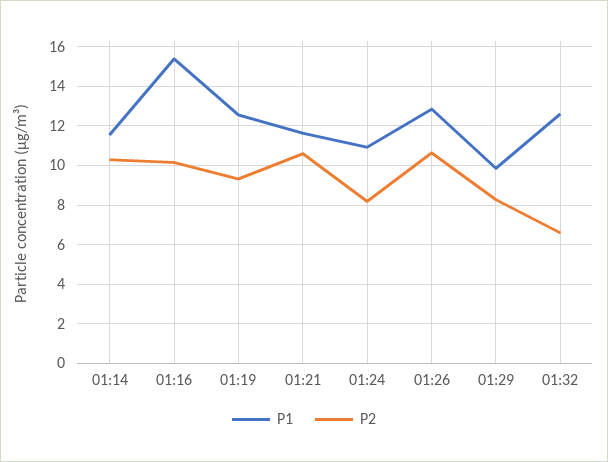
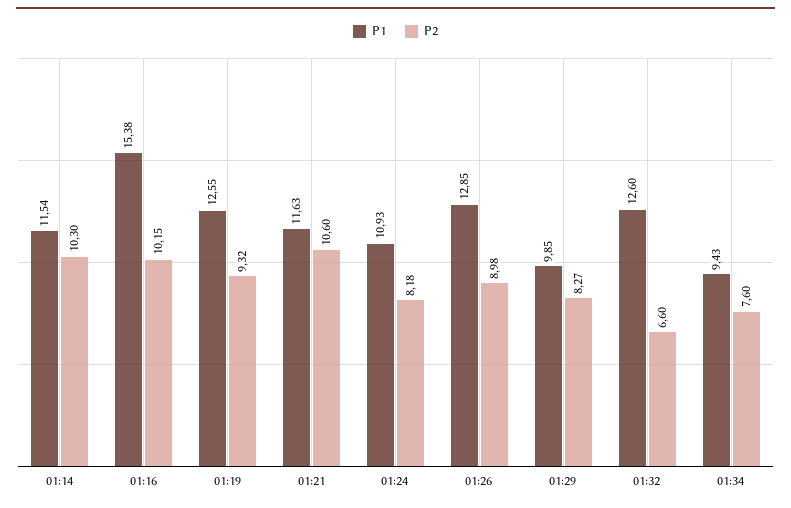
P2, 01:26: 10.5 -> 8.98
P1, 01:34: none -> 9.43
P2, 01:34: none -> 7.6

